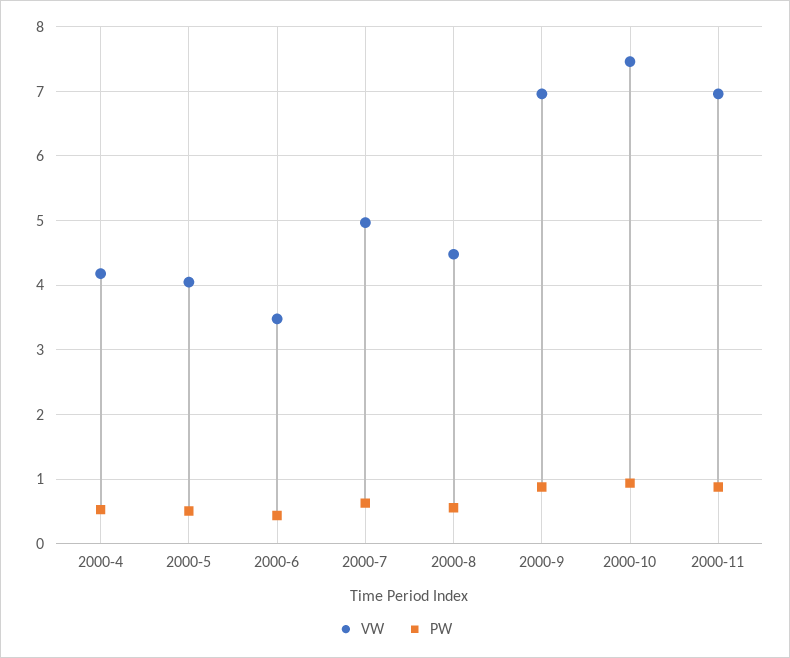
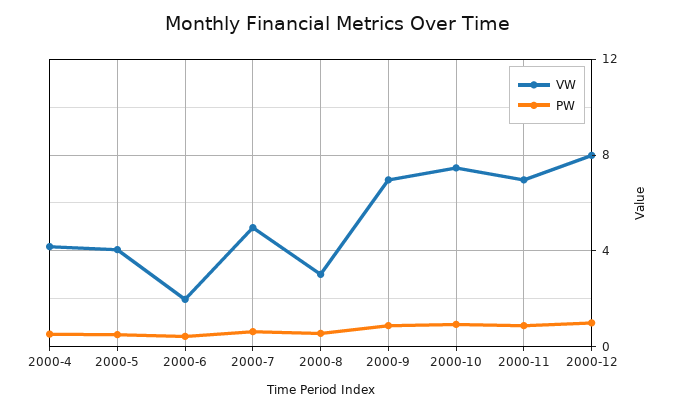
VW, 2000-6: 3.5 -> 2
VW, 2000-8: 4.5 -> 3
VW, 2000-12: none -> 8
PW, 2000-12: none -> 1

